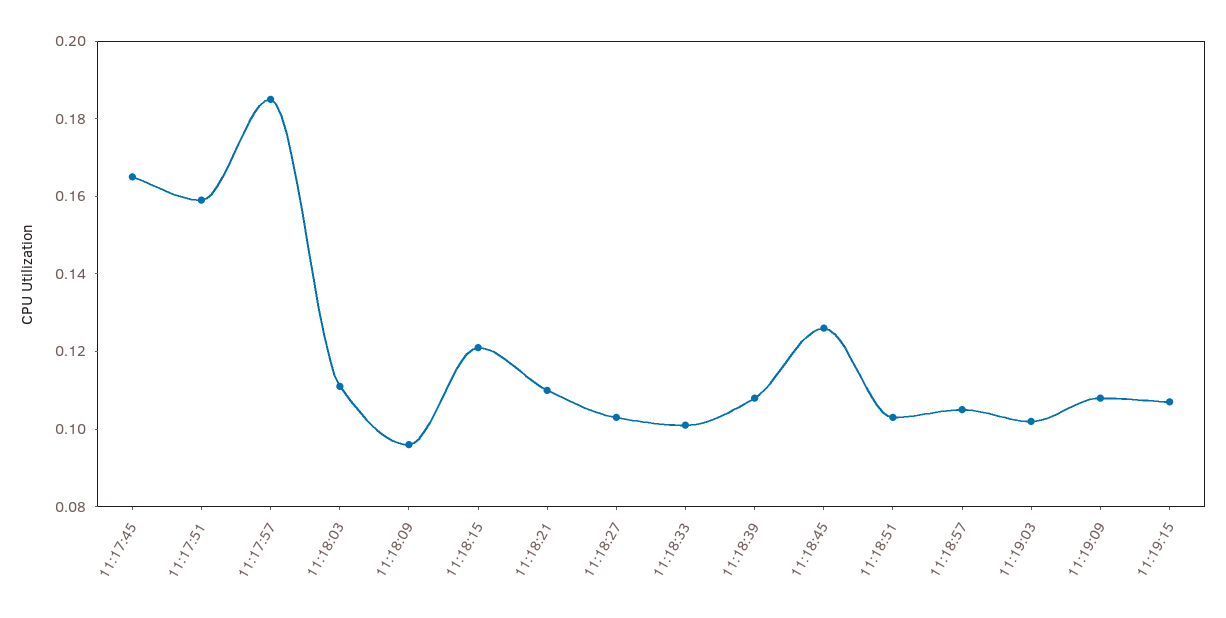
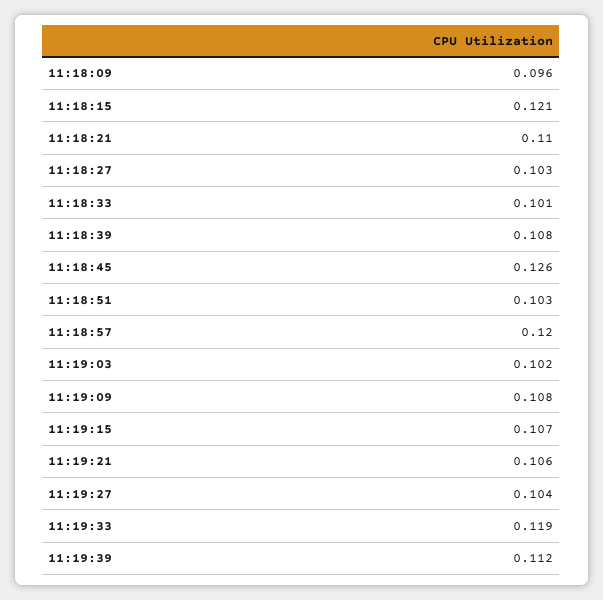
11:17:45: 0.165 -> none
11:17:51: 0.16 -> none
11:17:57: 0.185 -> none
11:18:03: 0.11 -> none
11:18:57: 0.105 -> 0.12
11:19:21: none -> 0.106
11:19:27: none -> 0.104
11:19:33: none -> 0.119
11:19:39: none -> 0.112

